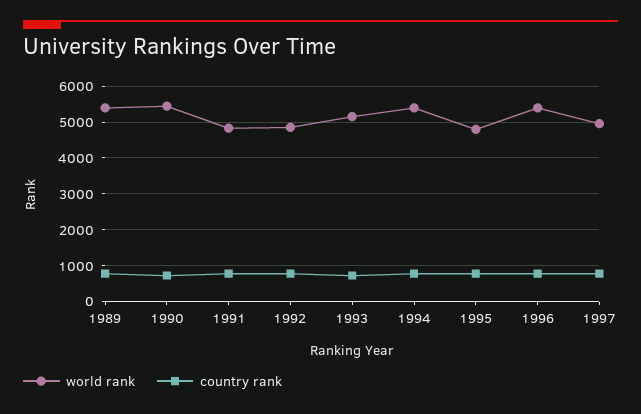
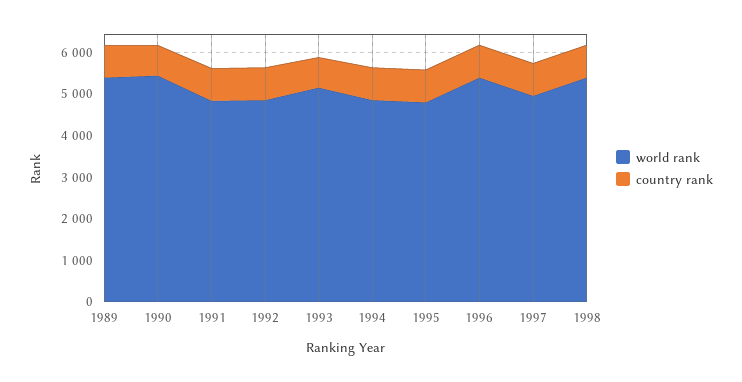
world rank, 1994: 5400 -> 4800
world rank, 1998: none -> 5400
country rank, 1998: none -> 800

